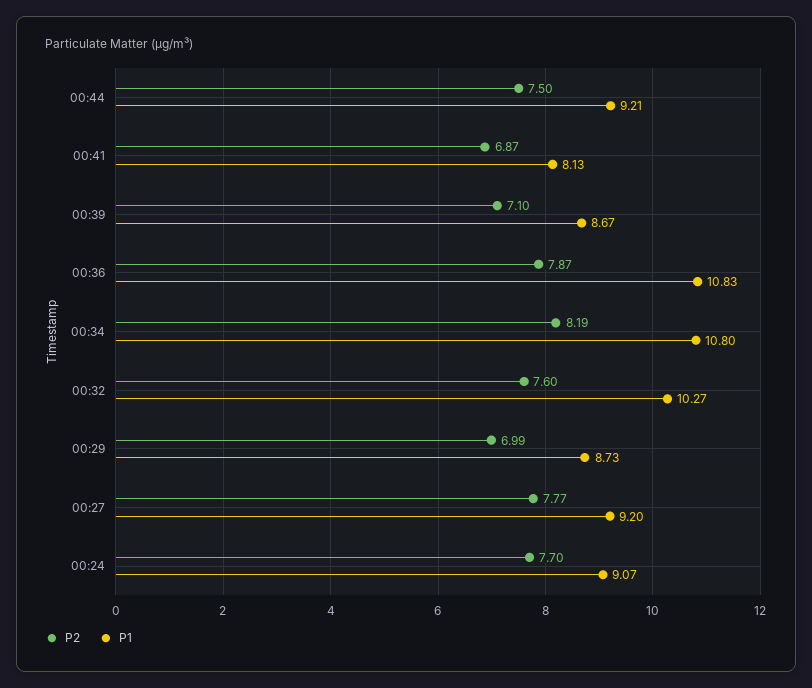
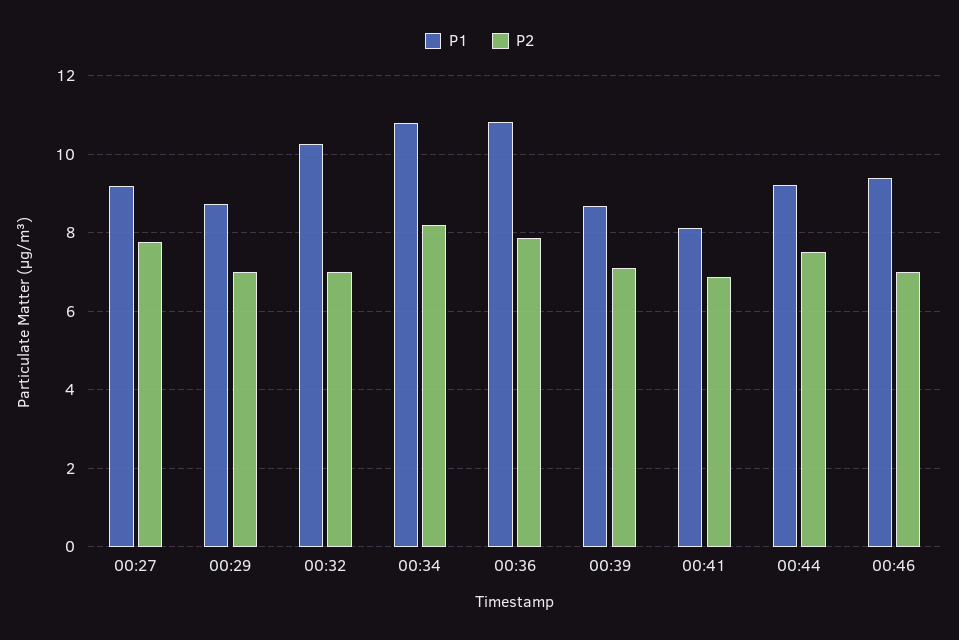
P2, 00:32: 7.6 -> 7
P2, 00:24: 7.7 -> none
P1, 00:24: 9.07 -> none
P1, 00:46: none -> 9.4
P2, 00:46: none -> 7

